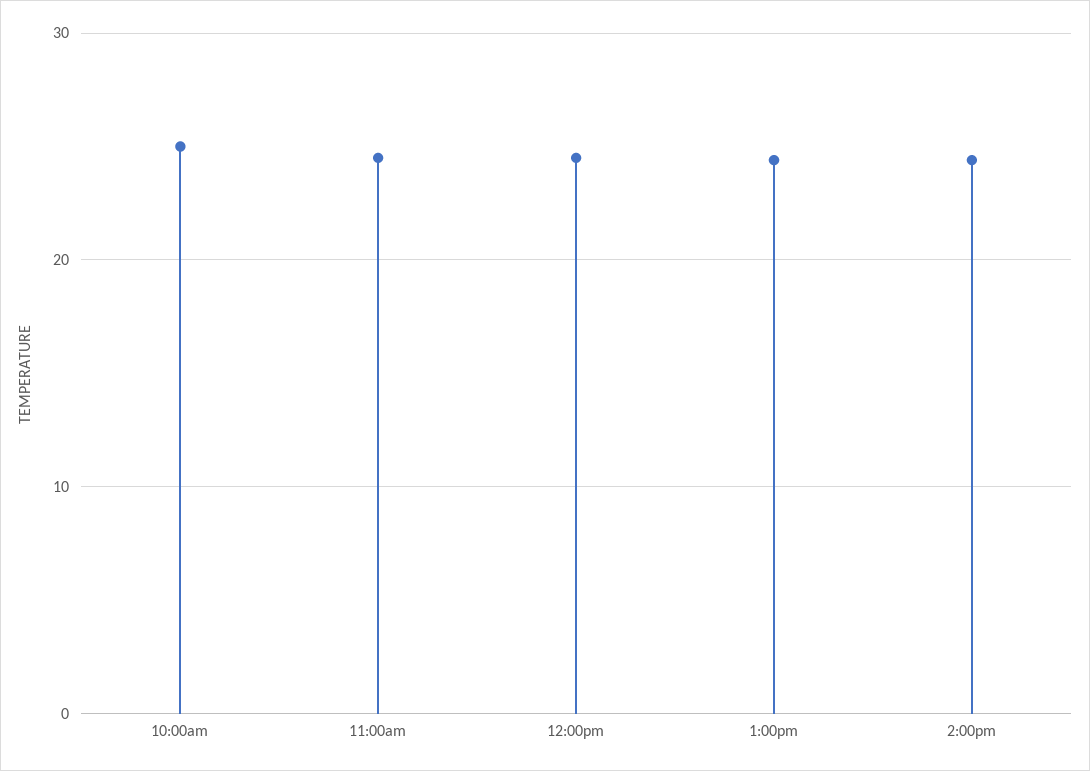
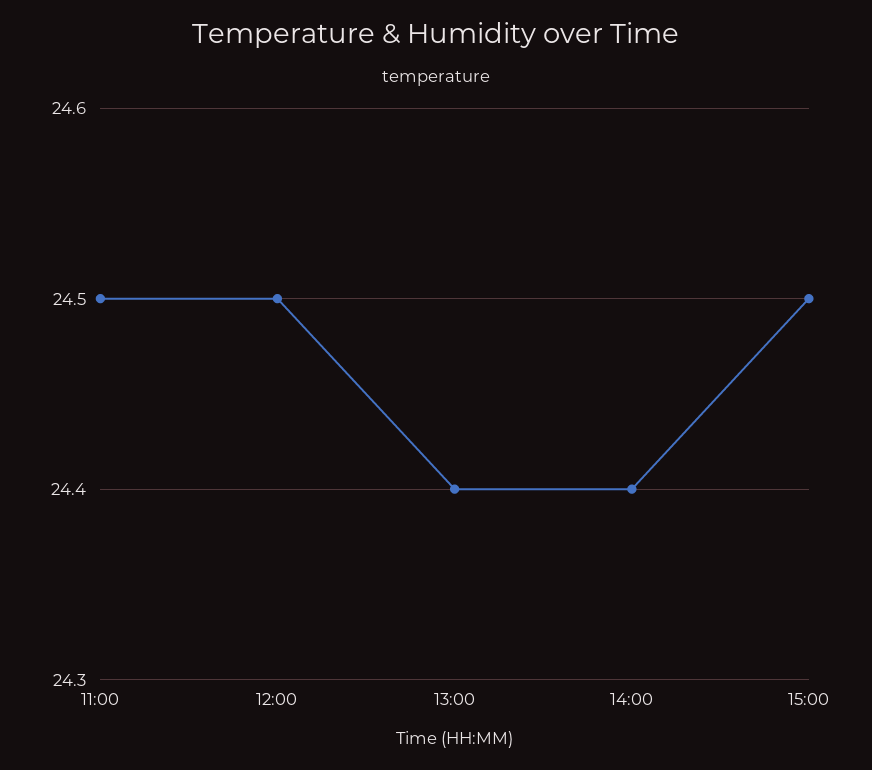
10:00am: 25 -> none
15:00: none -> 24.5

